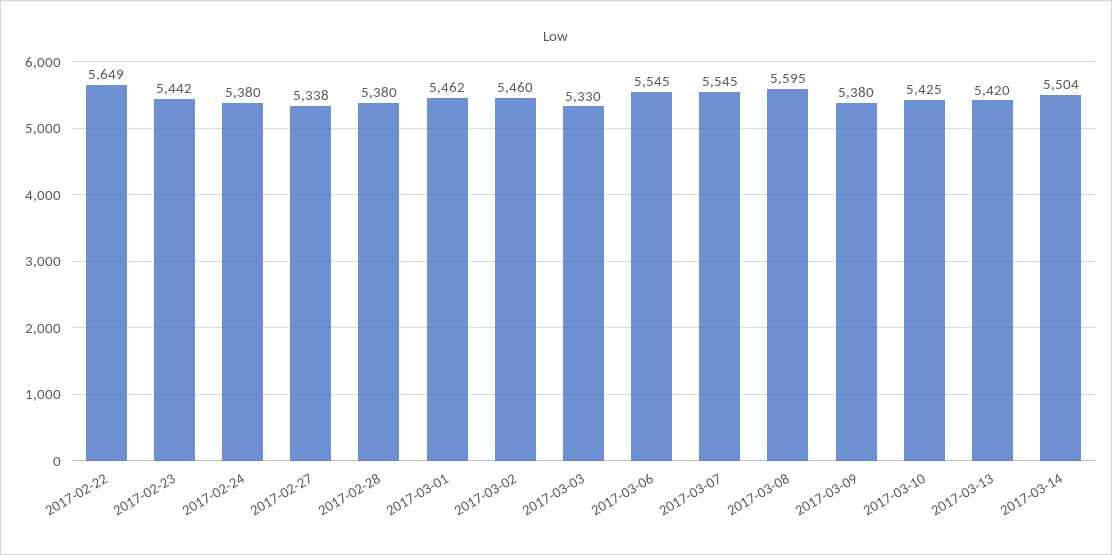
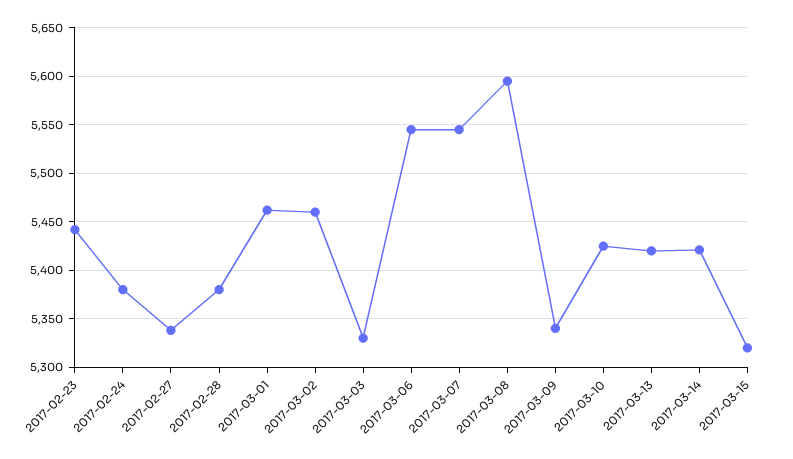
2017-02-22: 5649 -> none
2017-03-09: 5380 -> 5340
2017-03-14: 5504 -> 5420
2017-03-15: none -> 5320

